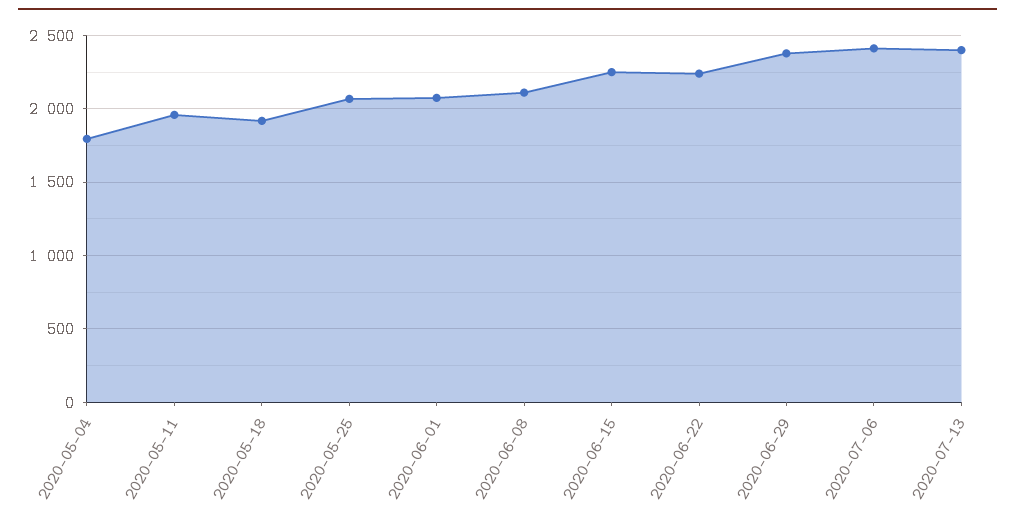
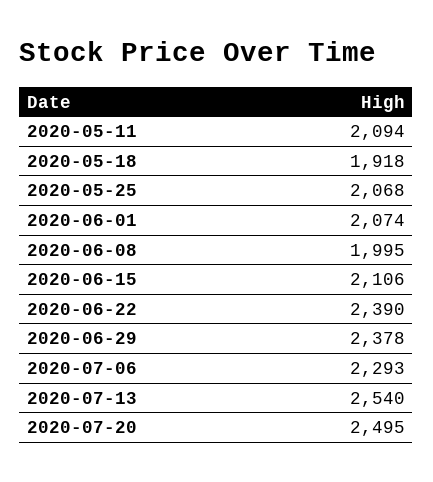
2020-05-04: 1800 -> none
2020-05-11: 1950 -> 2094
2020-06-08: 2100 -> 1995
2020-06-15: 2250 -> 2106
2020-06-22: 2250 -> 2390
2020-07-06: 2400 -> 2293
2020-07-13: 2400 -> 2540
2020-07-20: none -> 2495

